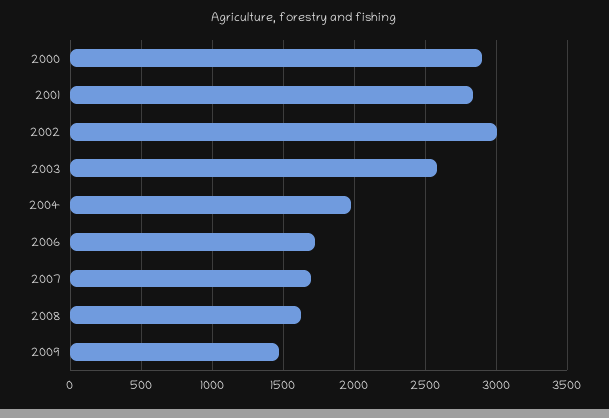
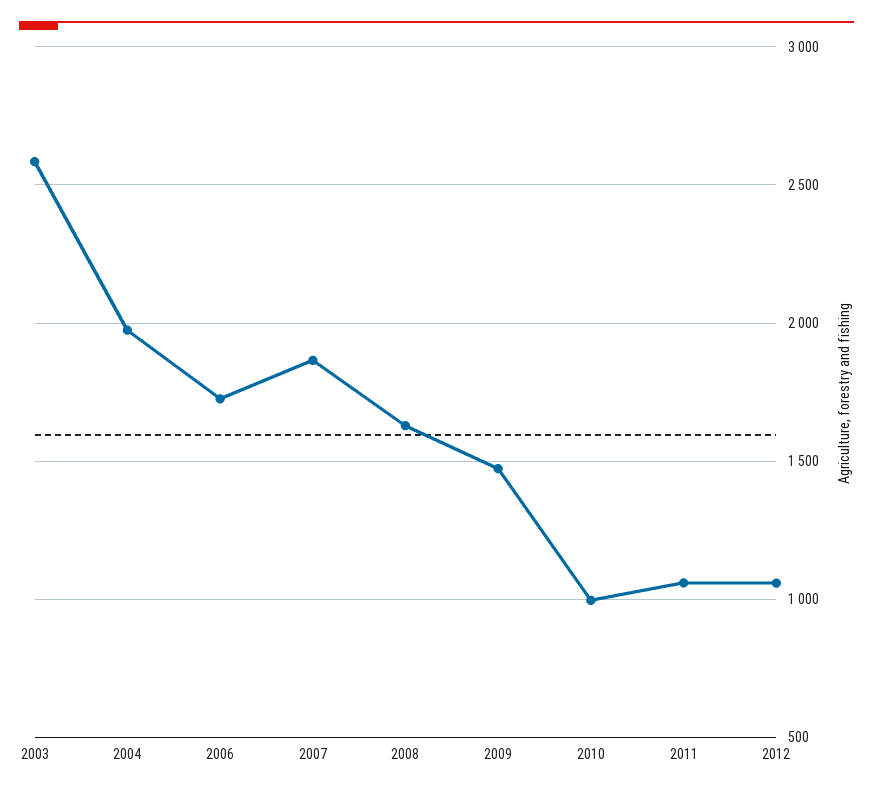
2000: 2900 -> none
2001: 2850 -> none
2002: 3000 -> none
2007: 1700 -> 1850
2010: none -> 1000
2011: none -> 1050
2012: none -> 1050

